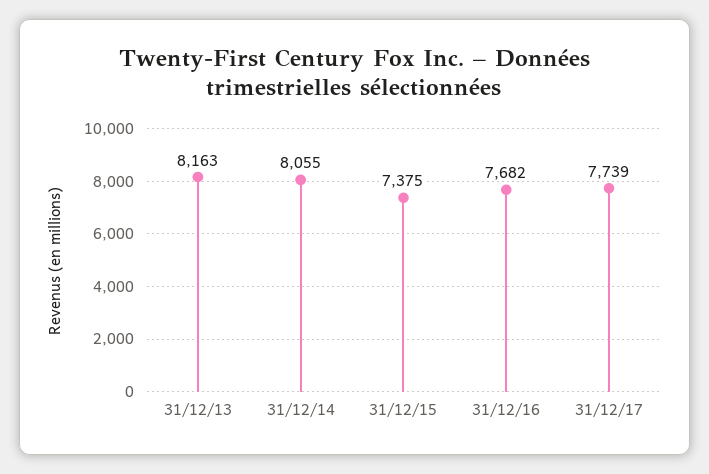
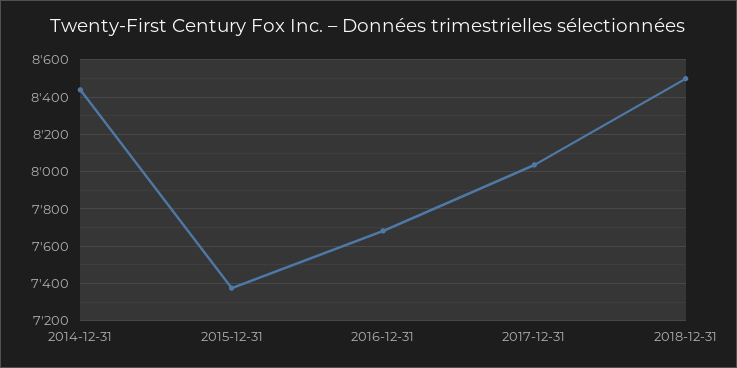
31/12/13: 8163 -> none
31/12/14: 8055 -> 8450
31/12/17: 7739 -> 8050
2018-12-31: none -> 8500

